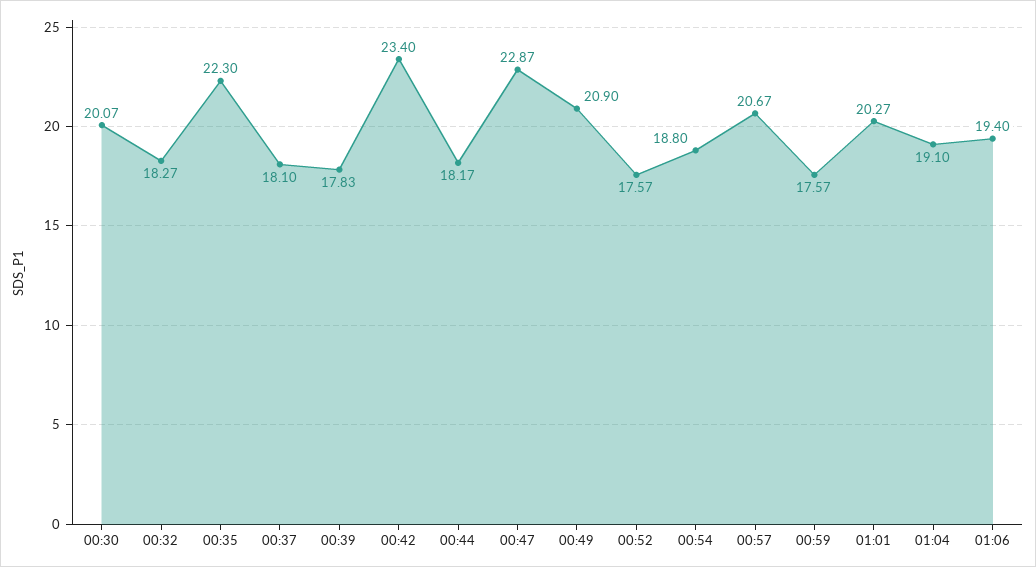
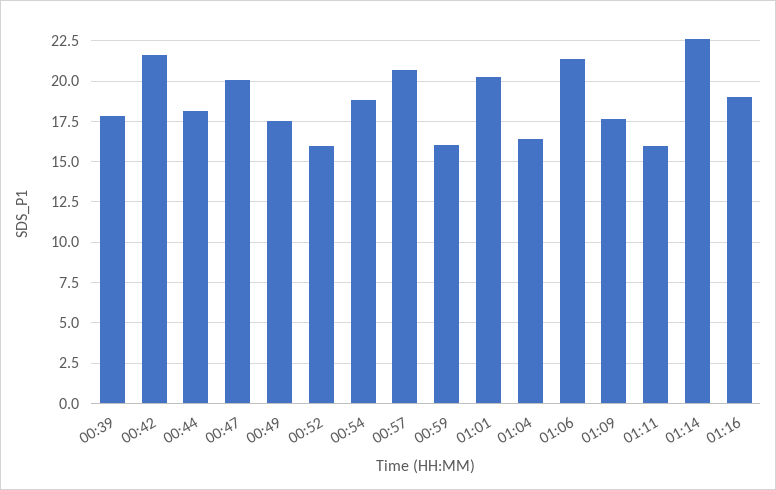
00:30: 20.07 -> none
00:32: 18.27 -> none
00:35: 22.3 -> none
00:37: 18.1 -> none
00:42: 23.4 -> 21.5
00:47: 22.87 -> 20
00:49: 20.9 -> 17.5
00:52: 17.57 -> 16
00:59: 17.57 -> 16
01:04: 19.1 -> 16.5
01:06: 19.4 -> 21.5
01:09: none -> 17.5
01:11: none -> 16
01:14: none -> 22.5
01:16: none -> 19

